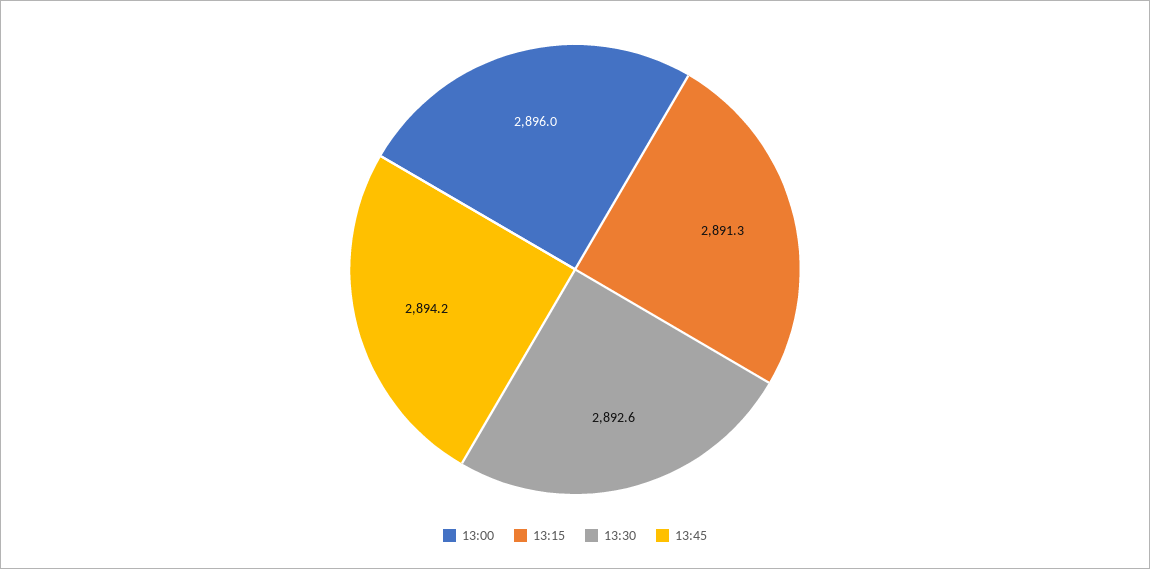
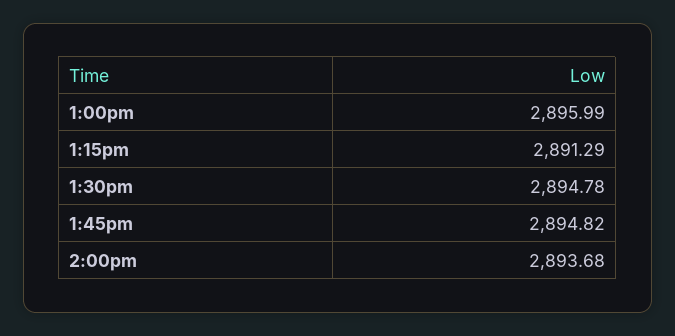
13:30: 2892.6 -> 2894.78
13:45: 2894.2 -> 2894.82
2:00pm: none -> 2893.68

